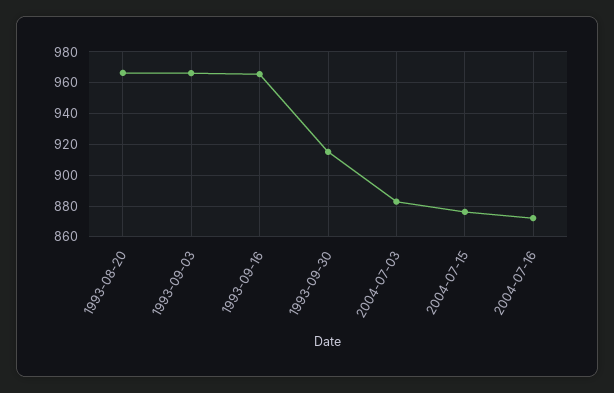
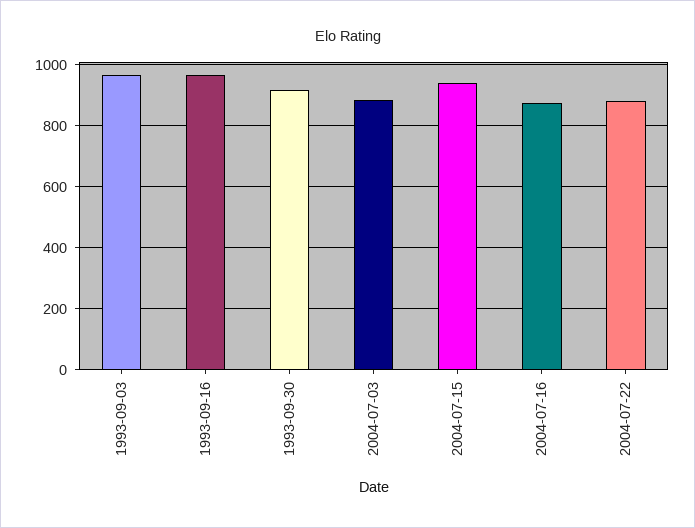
1993-08-20: 965 -> none
2004-07-15: 875 -> 940
2004-07-22: none -> 880

